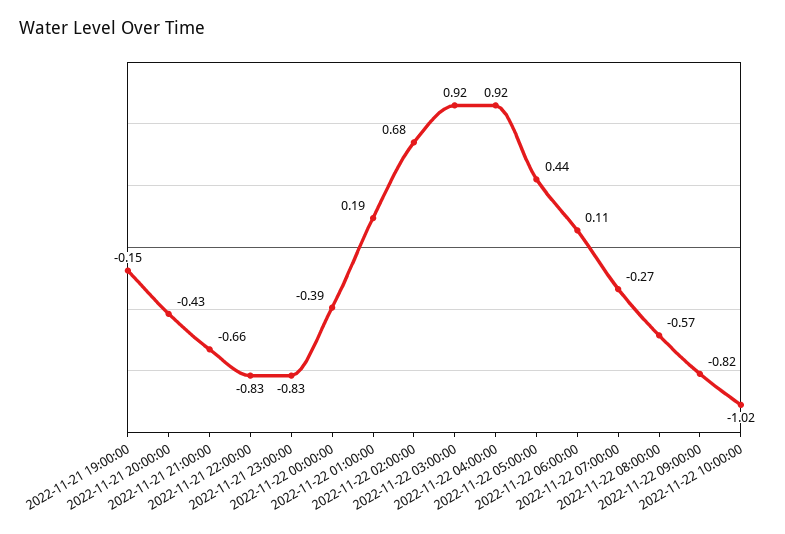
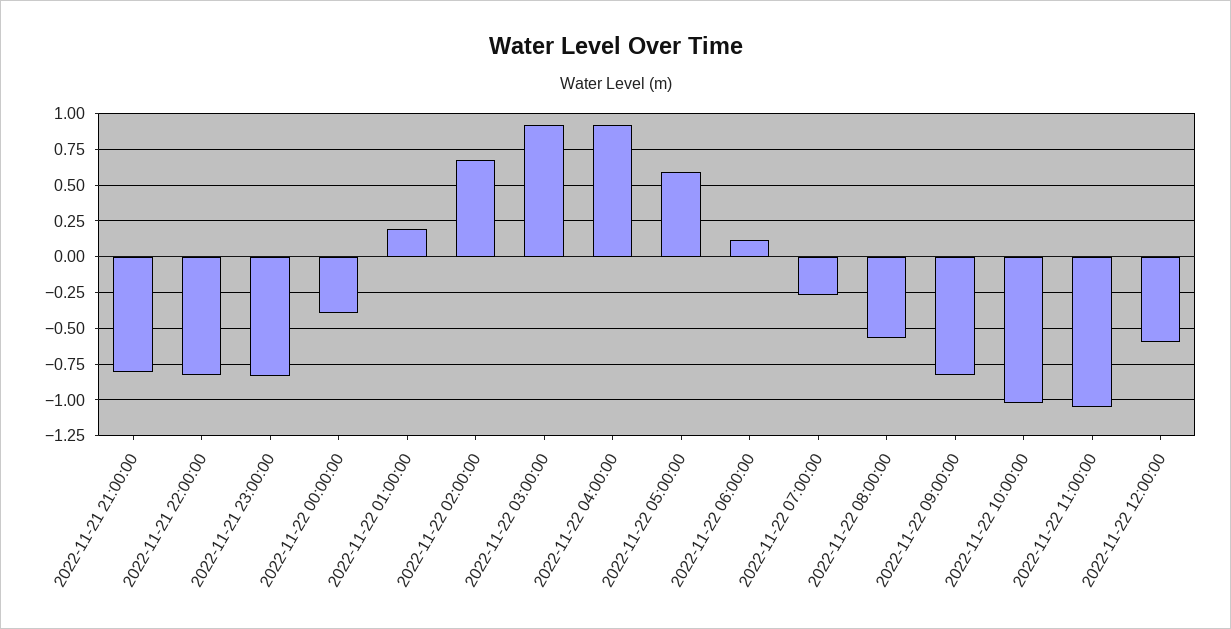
2022-11-21 19:00:00: -0.15 -> none
2022-11-21 20:00:00: -0.43 -> none
2022-11-21 21:00:00: -0.66 -> -0.8
2022-11-22 05:00:00: 0.44 -> 0.6
2022-11-22 11:00:00: none -> -1.05
2022-11-22 12:00:00: none -> -0.6

